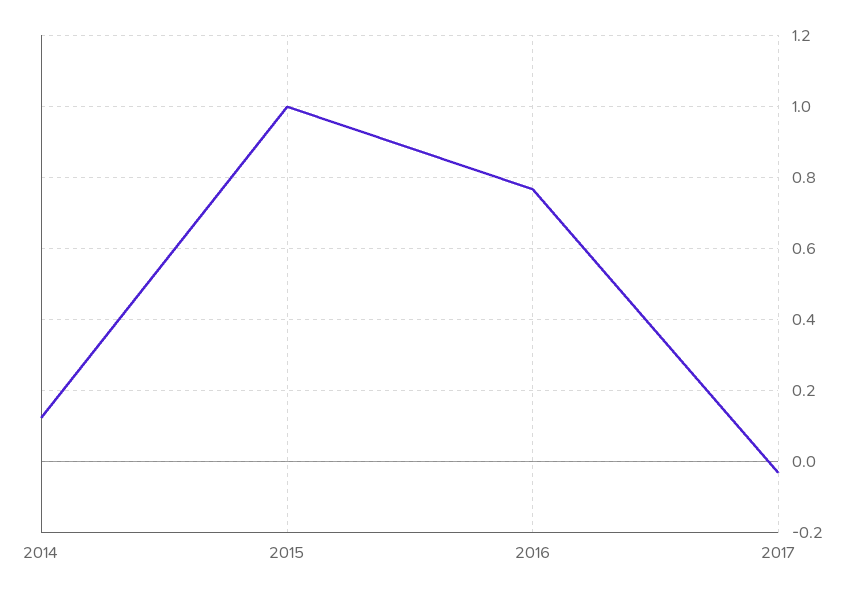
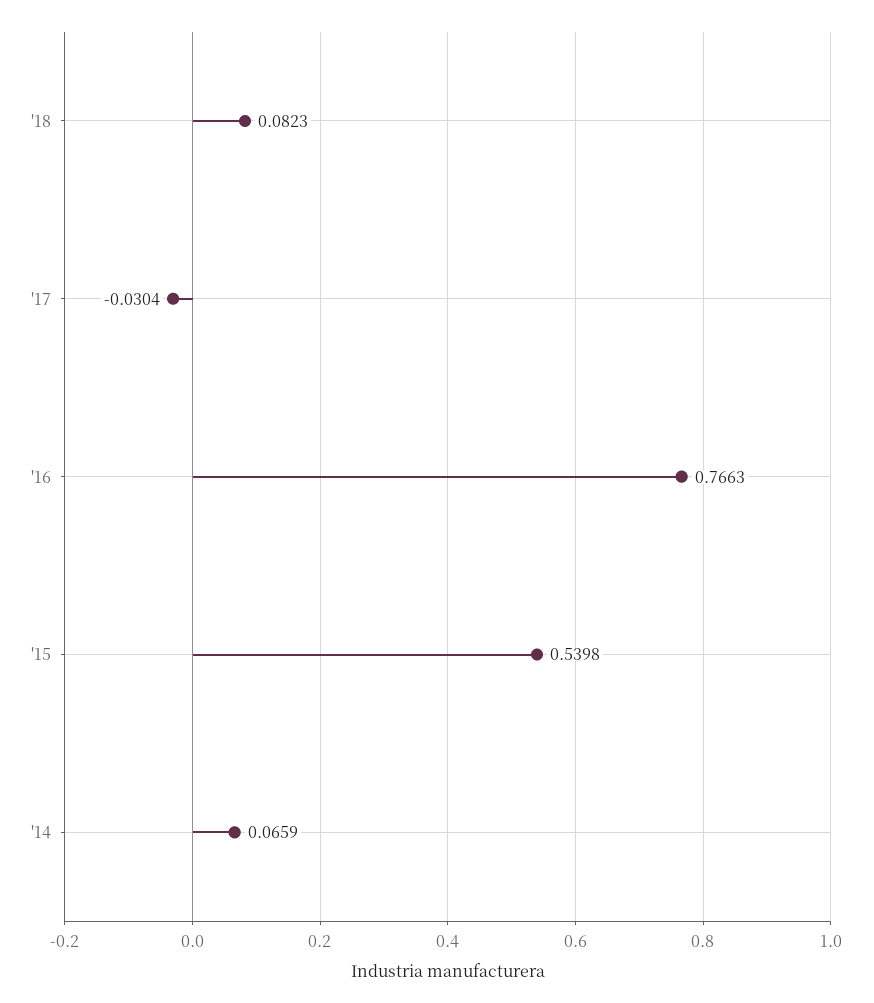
2014: 0.12 -> 0.0659
2015: 1 -> 0.5398
'18: none -> 0.0823

